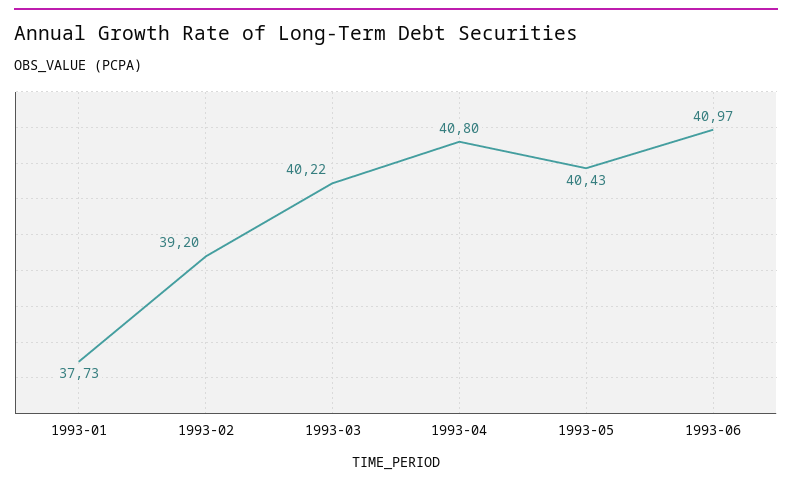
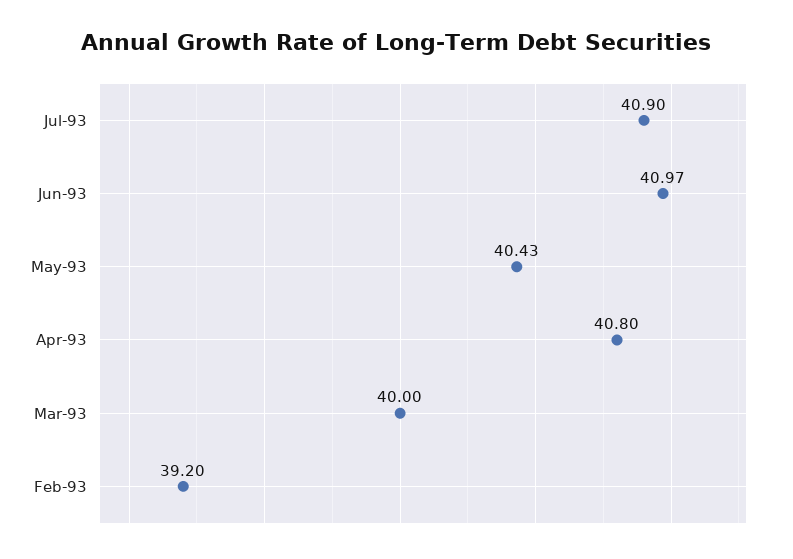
1993-01: 37.73 -> none
1993-03: 40.22 -> 40
Jul-93: none -> 40.9

